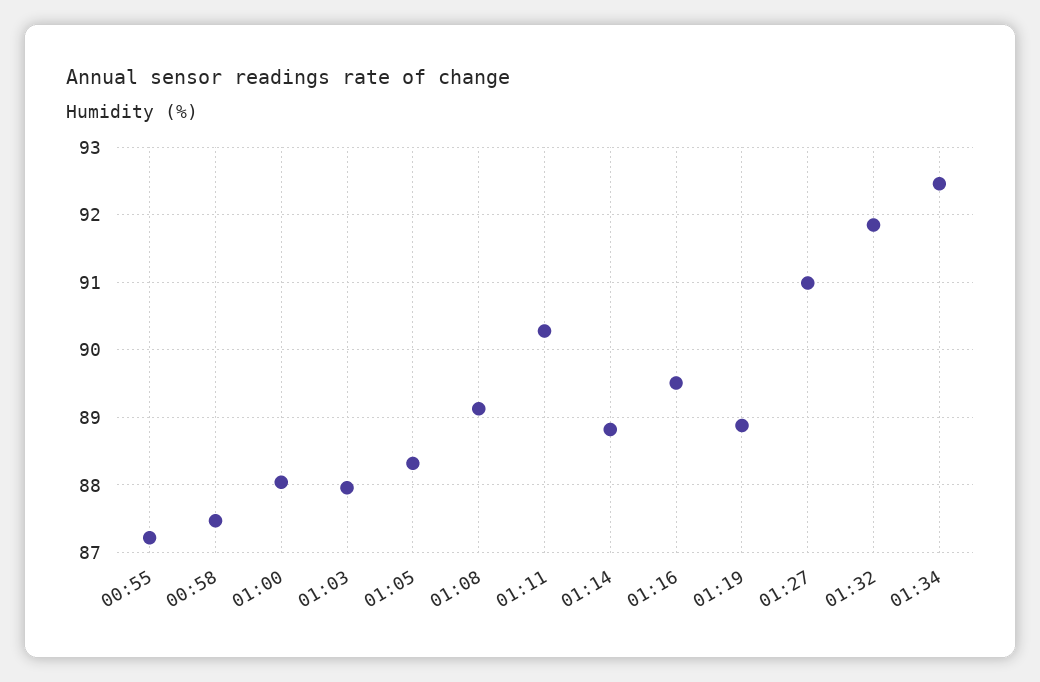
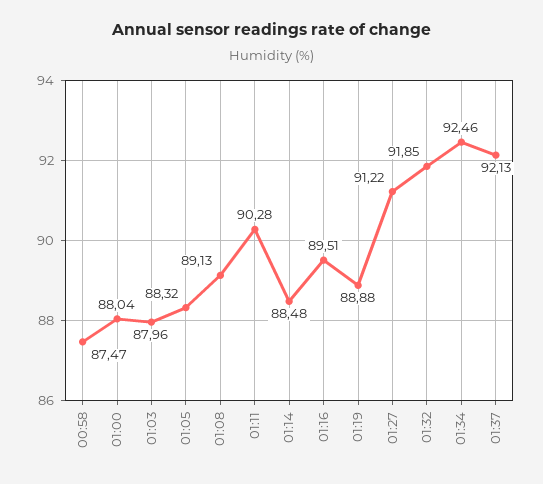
00:55: 87.2 -> none
01:14: 88.8 -> 88.48
01:27: 91 -> 91.22
01:37: none -> 92.13

